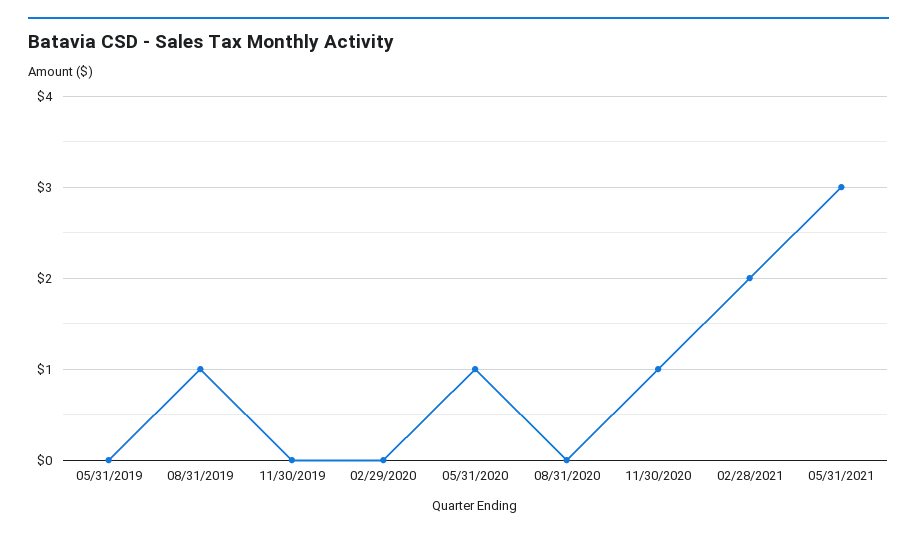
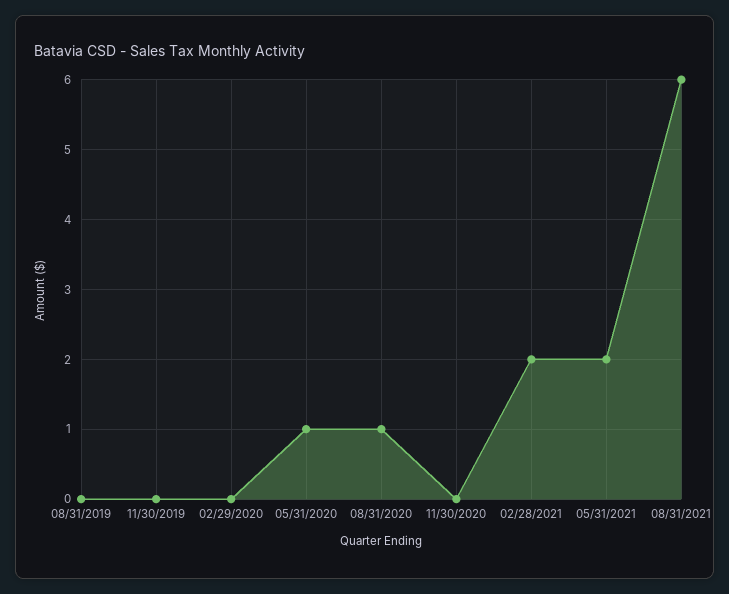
05/31/2019: 0 -> none
08/31/2019: 1 -> 0
08/31/2020: 0 -> 1
11/30/2020: 1 -> 0
05/31/2021: 3 -> 2
08/31/2021: none -> 6

